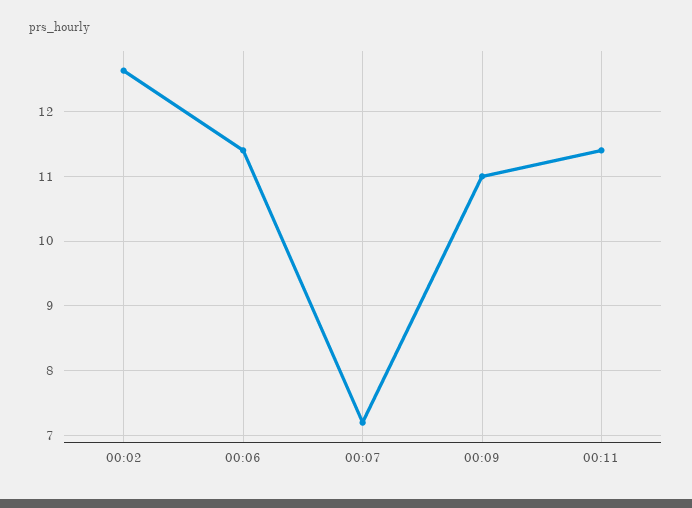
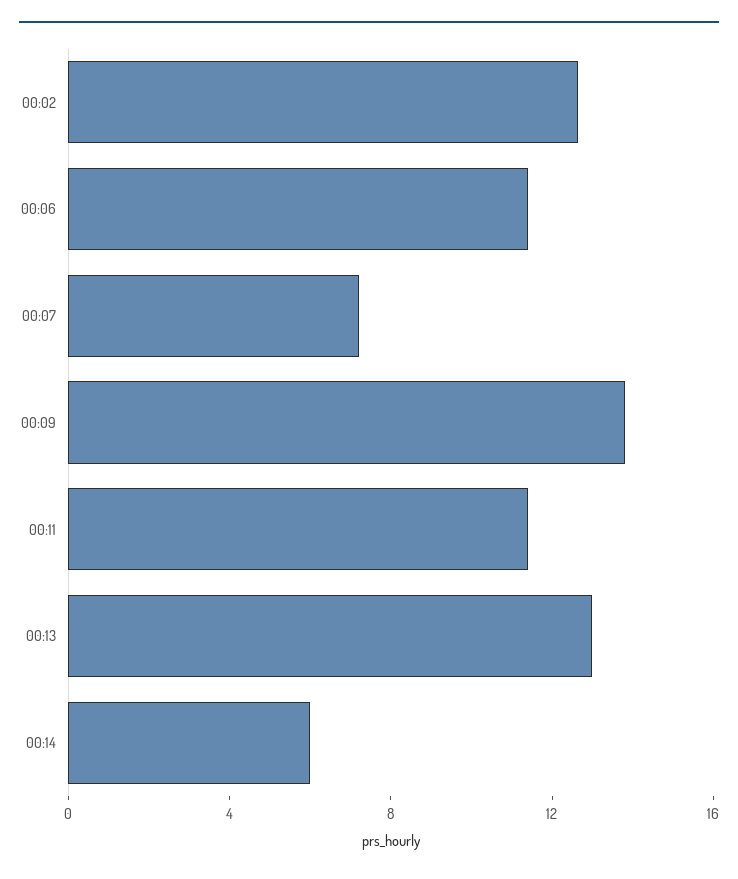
00:09: 11 -> 14
00:13: none -> 13
00:14: none -> 6

